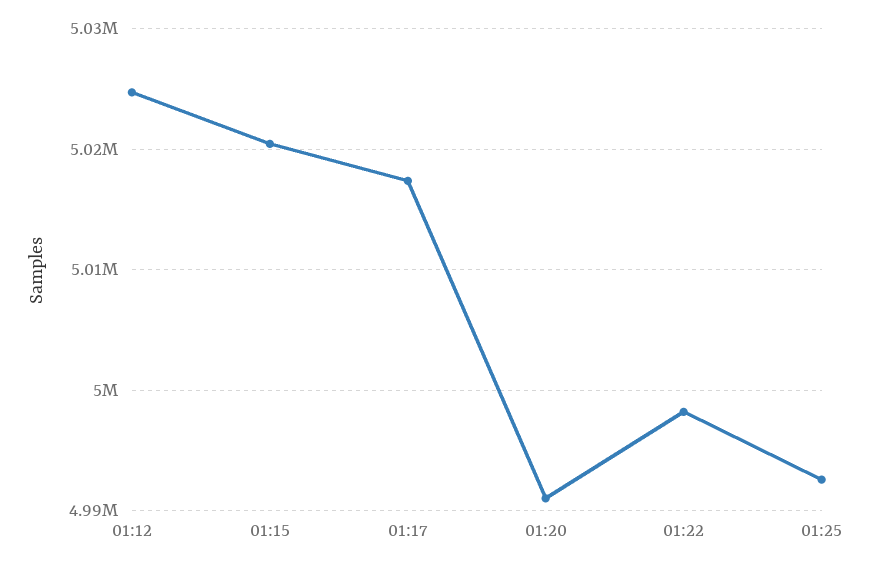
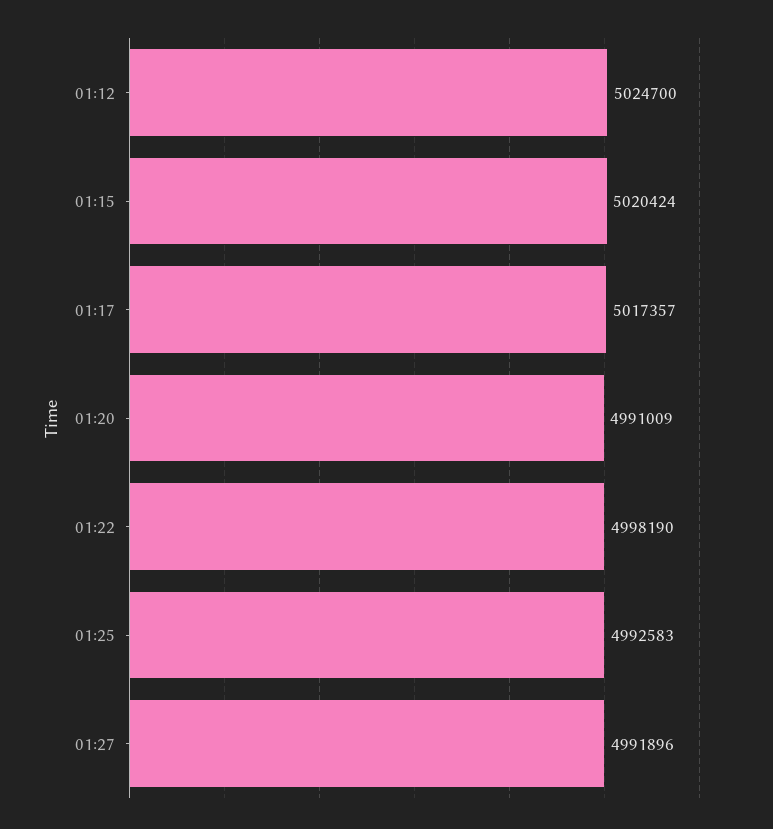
01:27: none -> 4991896

